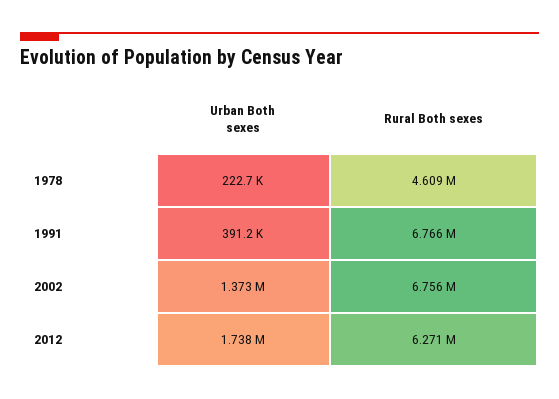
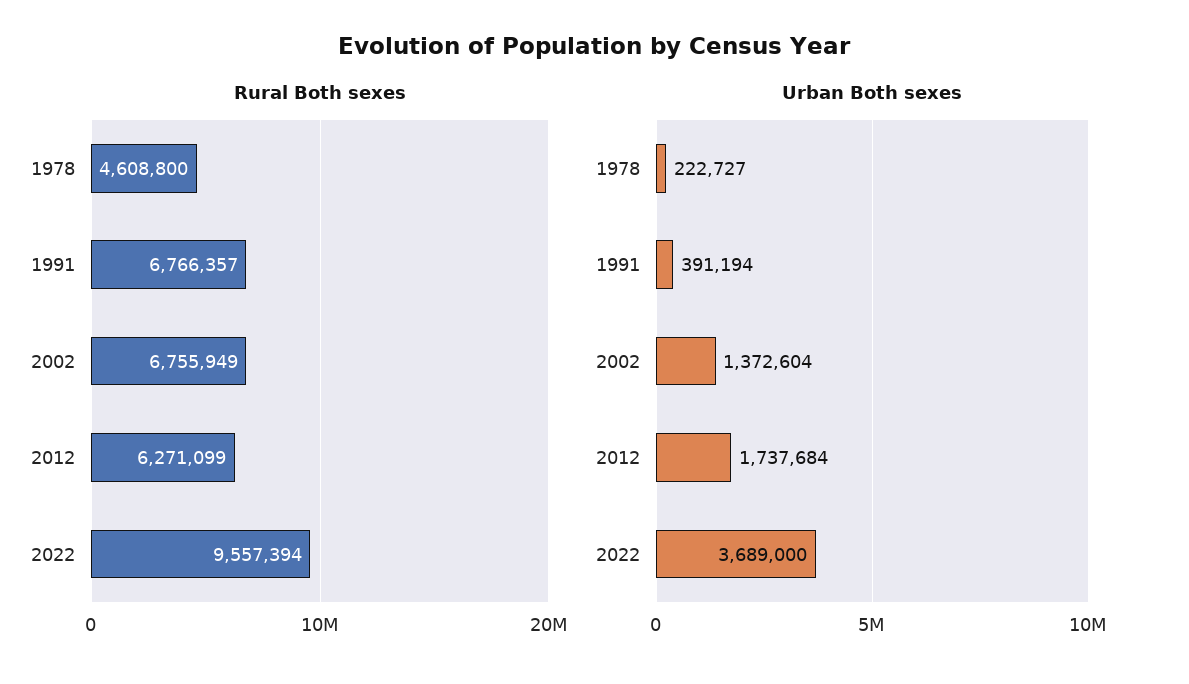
Rural Both sexes, 2022: none -> 9557394
Urban Both sexes, 2022: none -> 3689000

